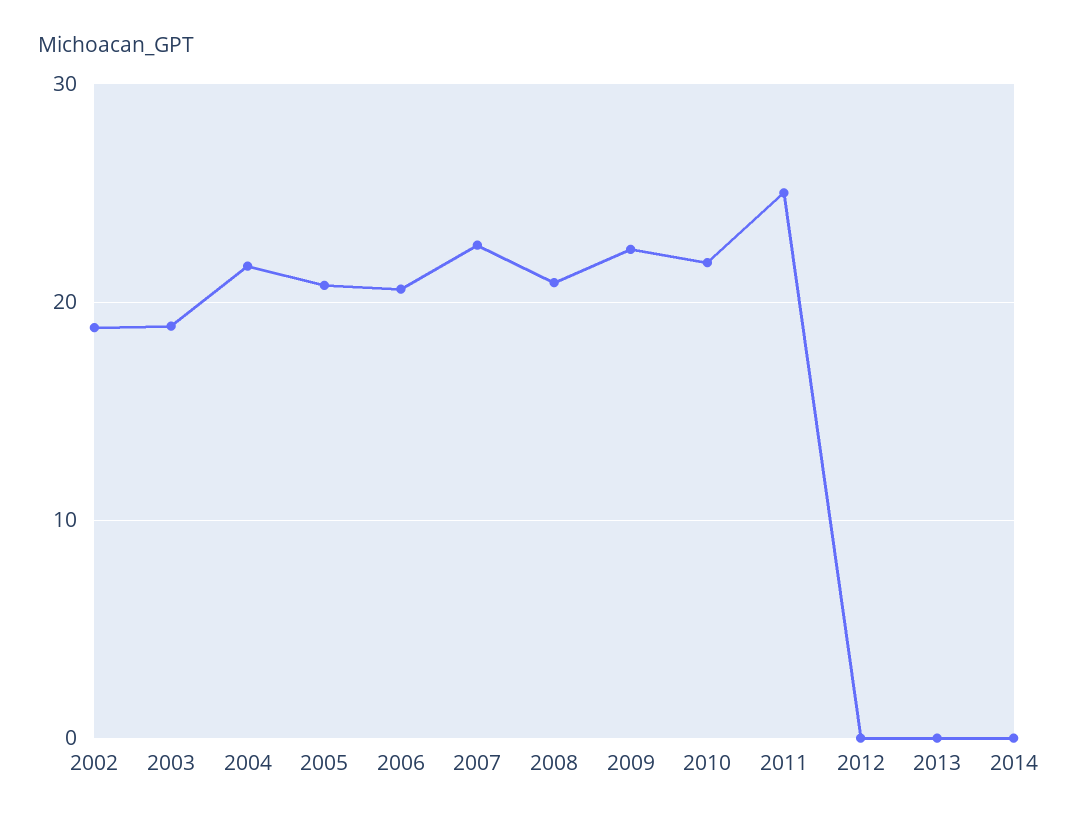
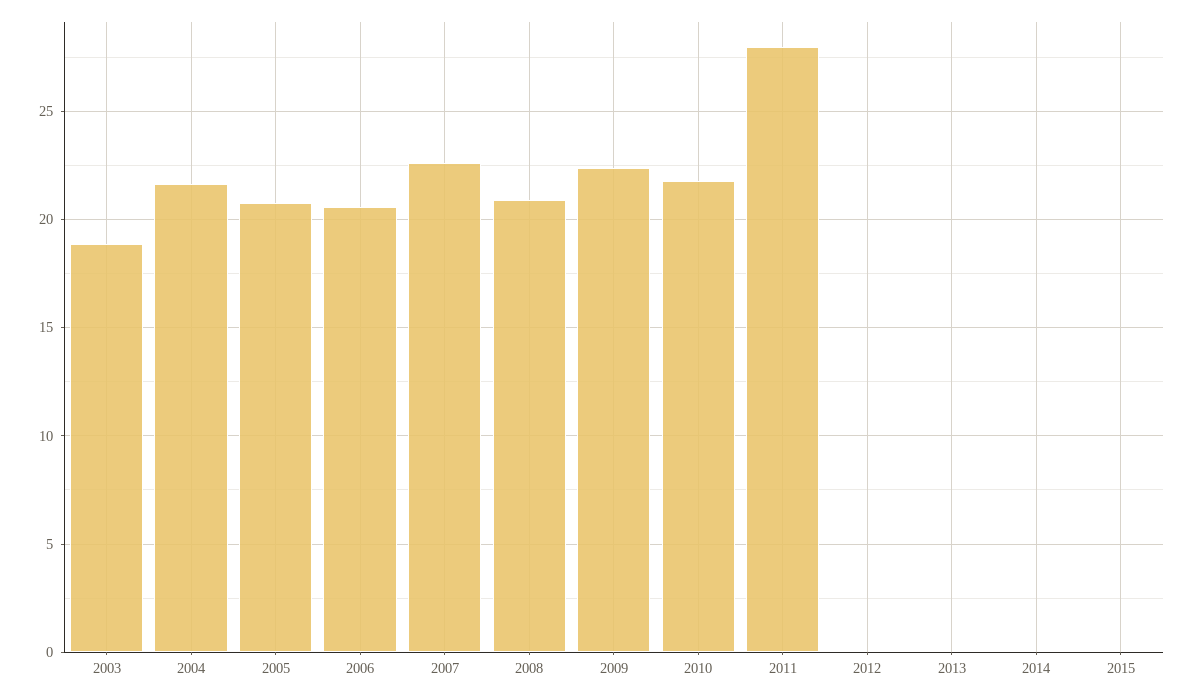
2002: 19 -> none
2011: 25 -> 28
2015: none -> 0

